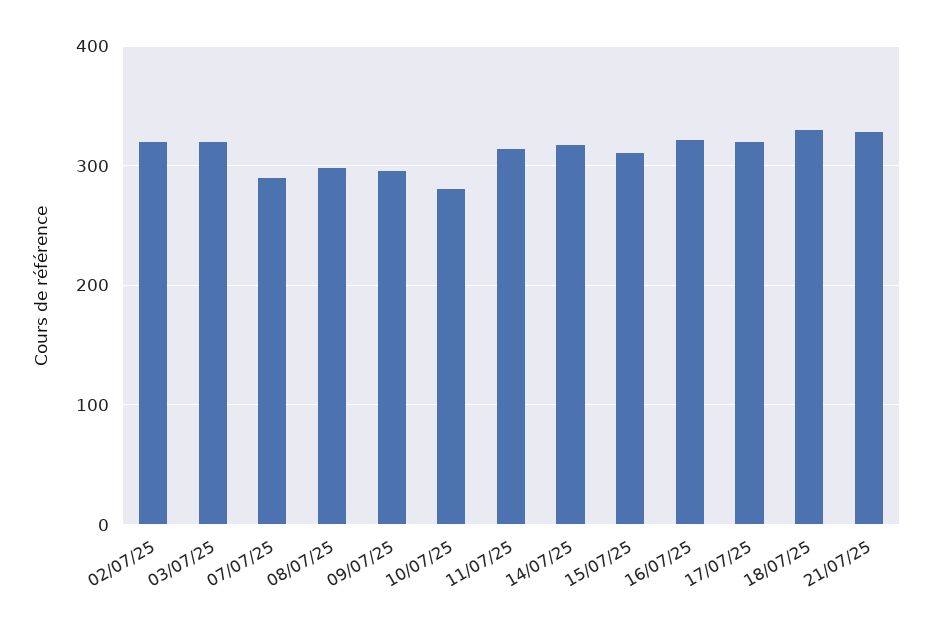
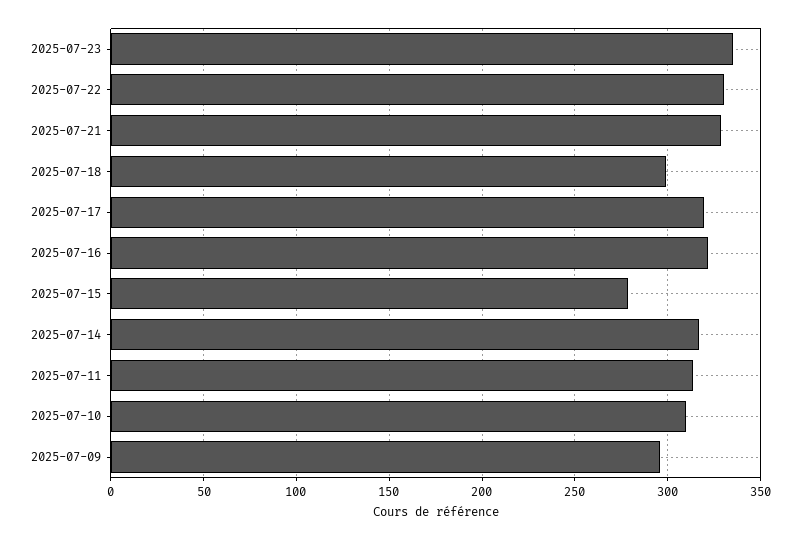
02/07/25: 320 -> none
03/07/25: 320 -> none
07/07/25: 290 -> none
08/07/25: 300 -> none
10/07/25: 280 -> 310
15/07/25: 310 -> 280
18/07/25: 330 -> 300
2025-07-23: none -> 335
2025-07-22: none -> 330

